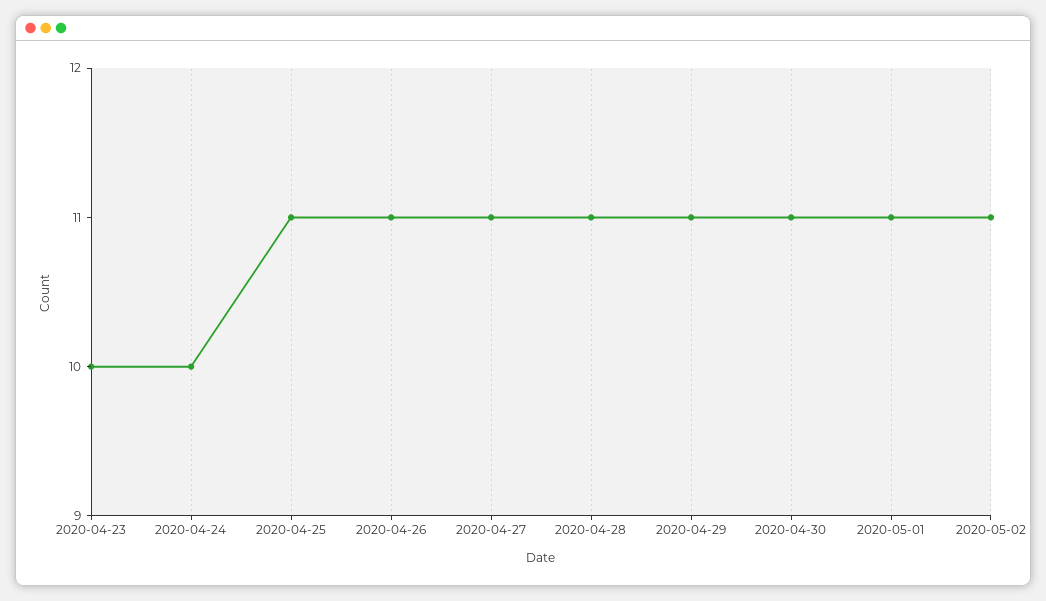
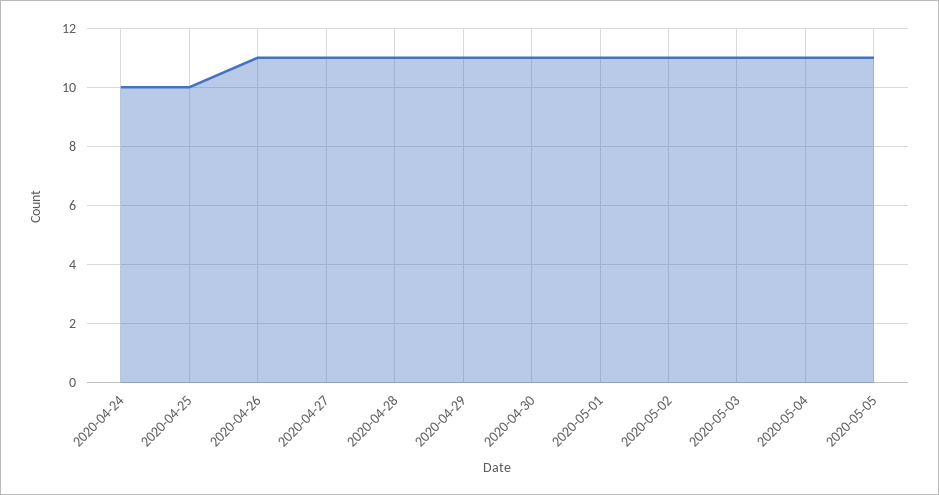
2020-04-23: 10 -> none
2020-04-25: 11 -> 10
2020-05-03: none -> 11
2020-05-04: none -> 11
2020-05-05: none -> 11

